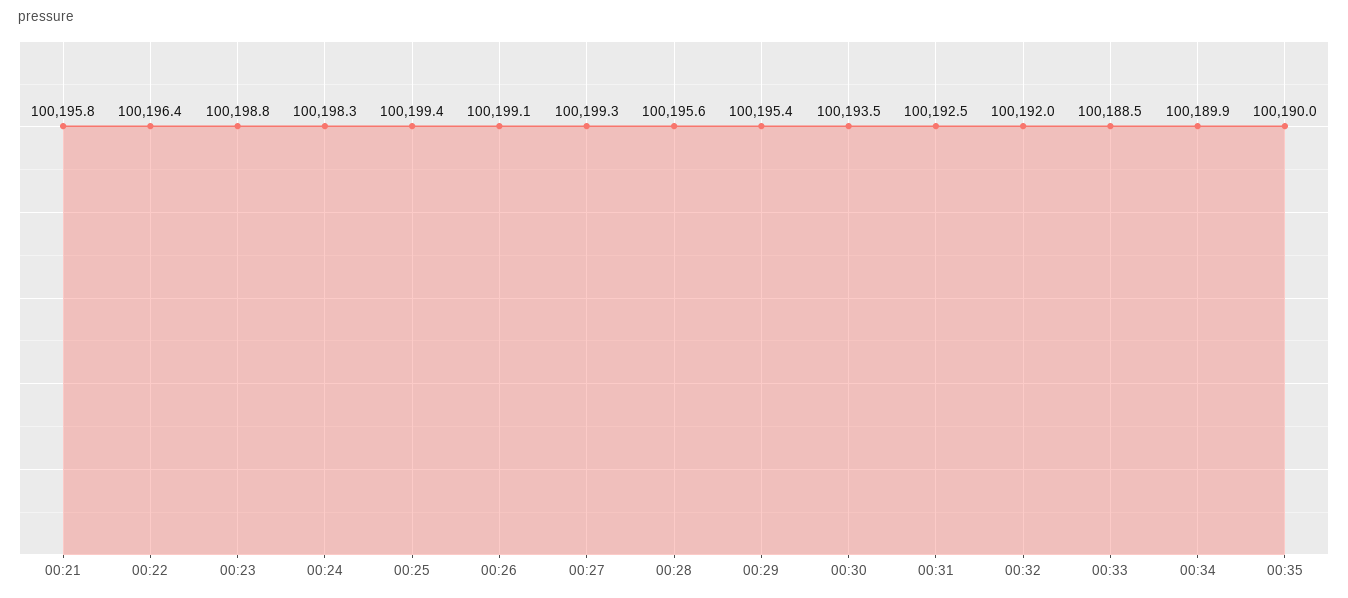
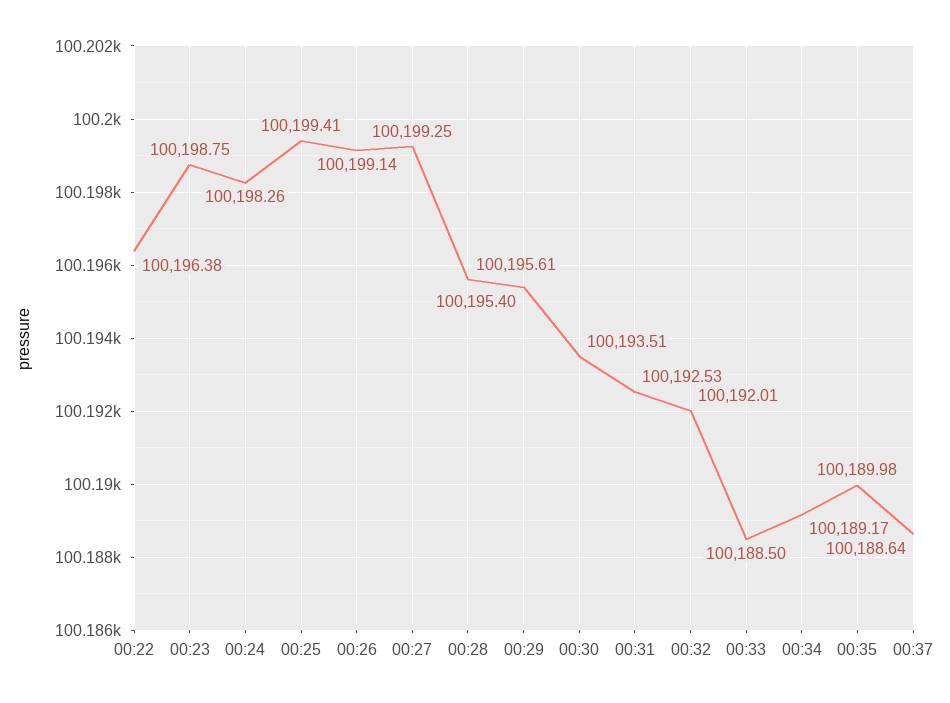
00:21: 100195.8 -> none
00:34: 100189.9 -> 100189.17
00:37: none -> 100188.64

